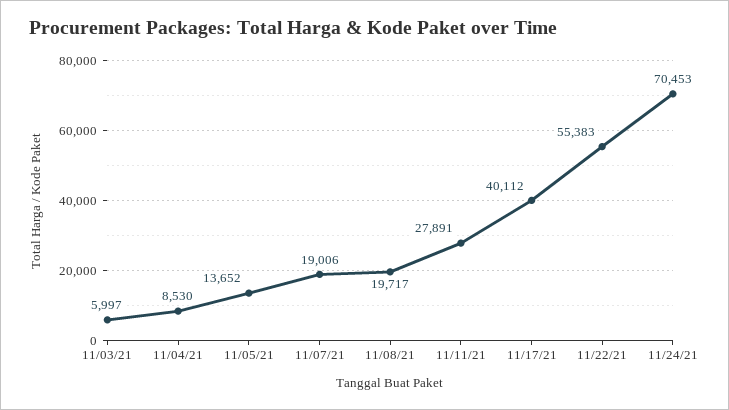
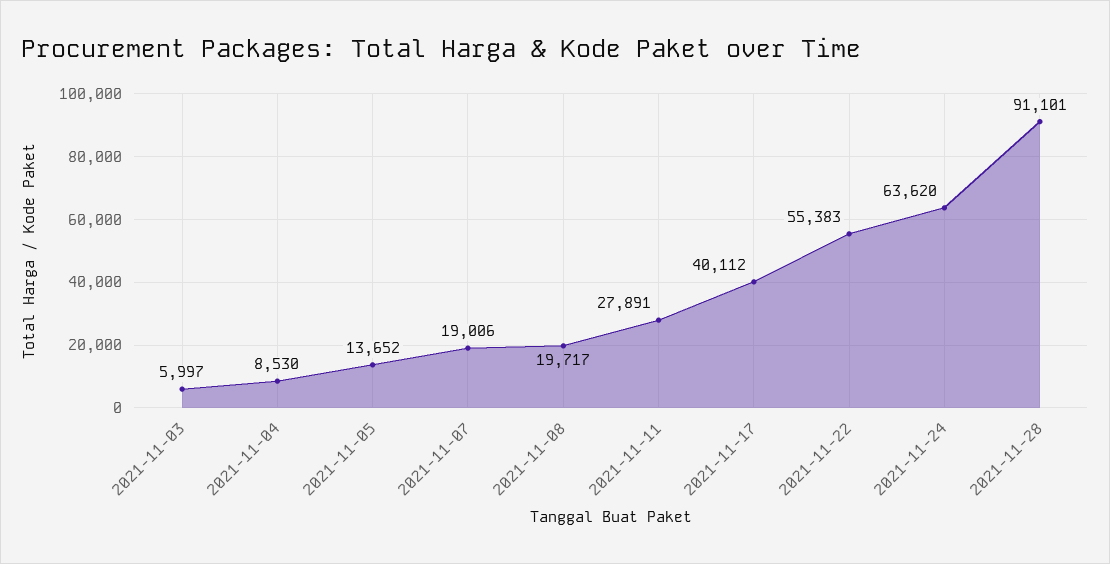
11/24/21: 70453 -> 63620
2021-11-28: none -> 91101

